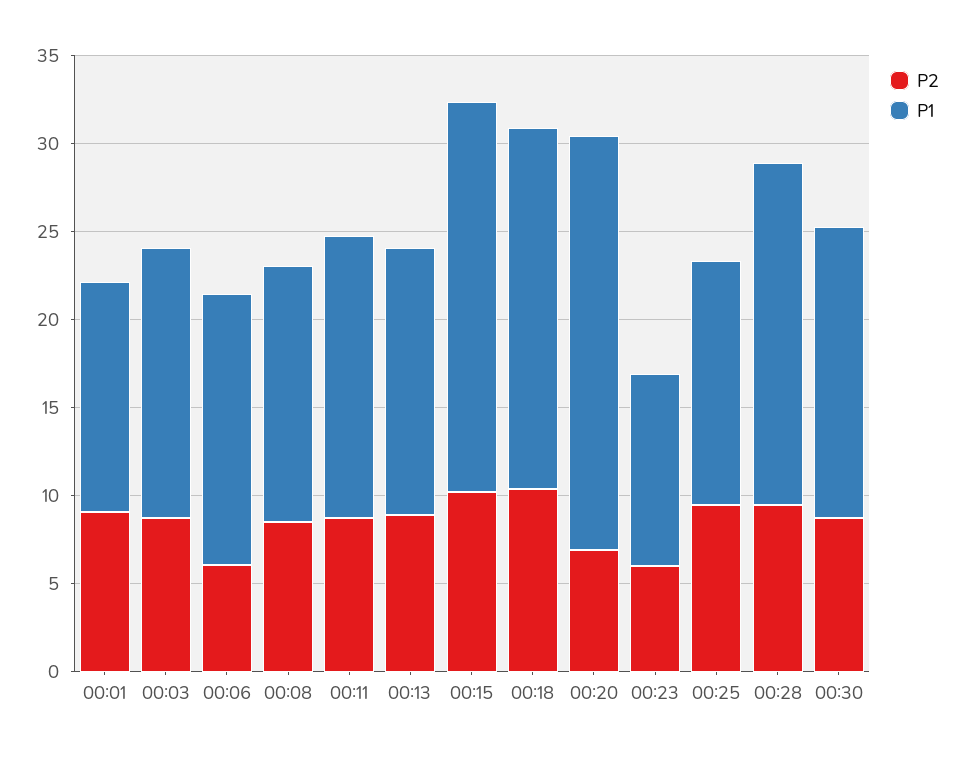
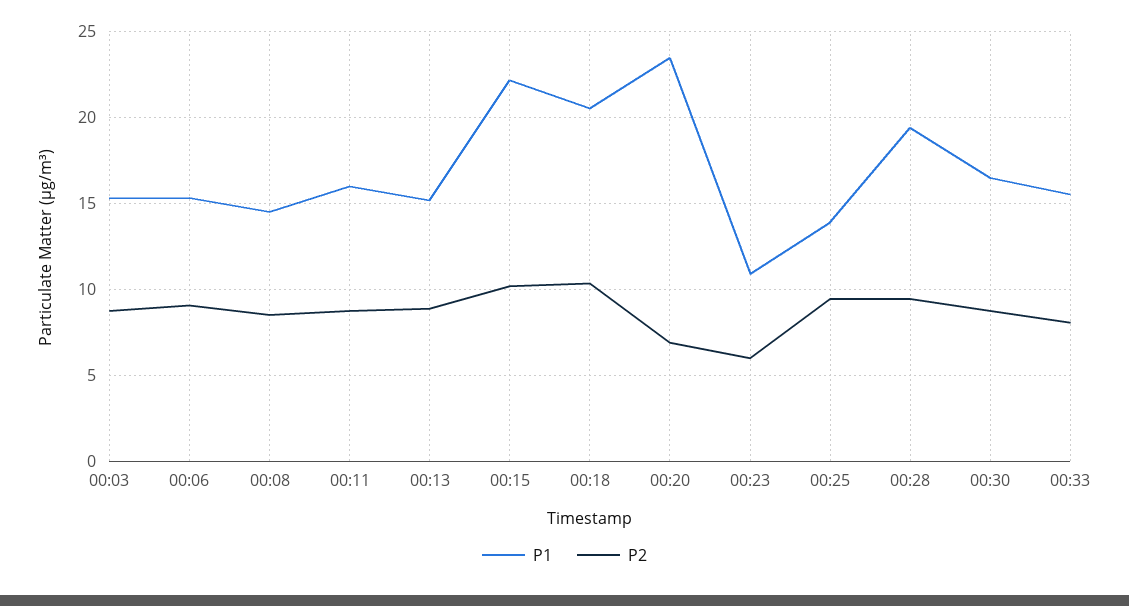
P2, 00:01: 9 -> none
P1, 00:01: 13 -> none
P2, 00:06: 6 -> 9
P1, 00:33: none -> 15.5
P2, 00:33: none -> 8

